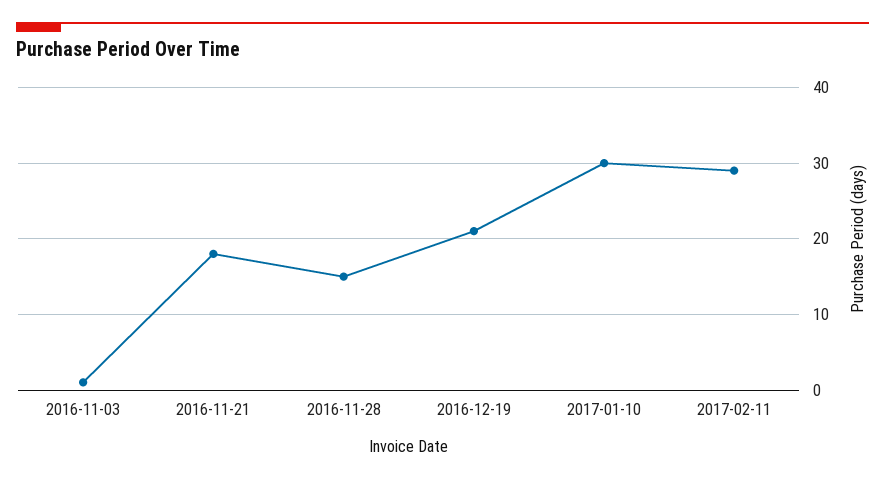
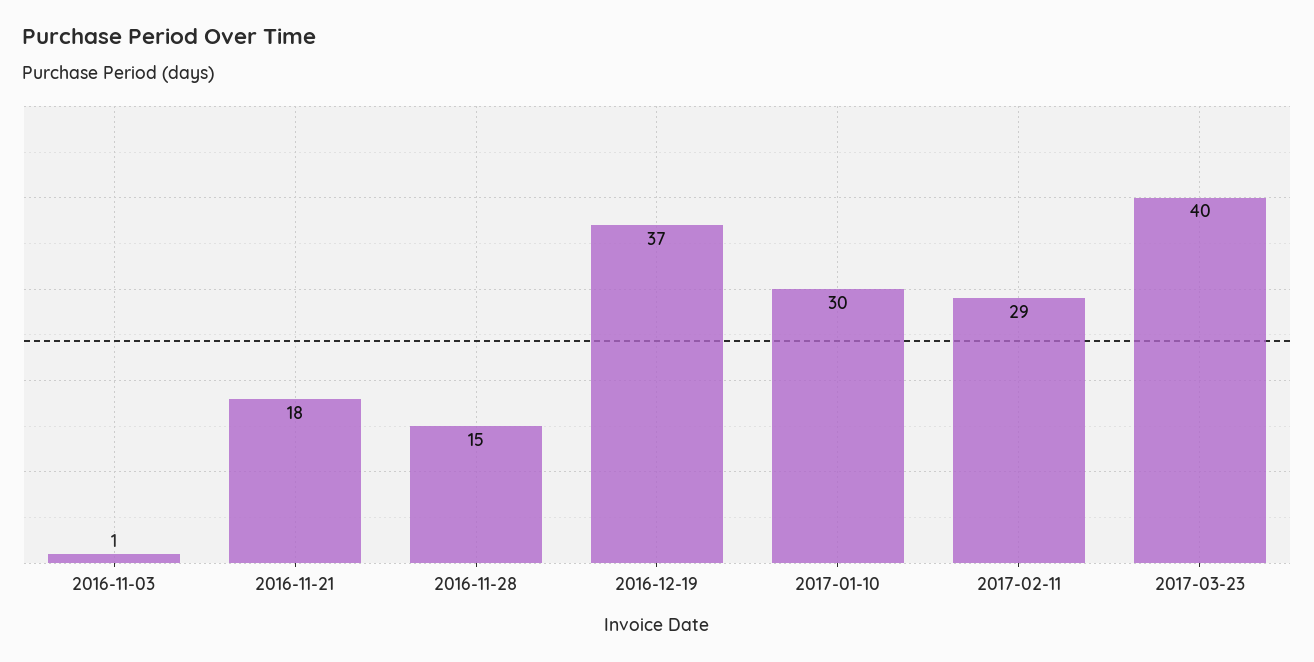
2016-12-19: 21 -> 37
2017-03-23: none -> 40

